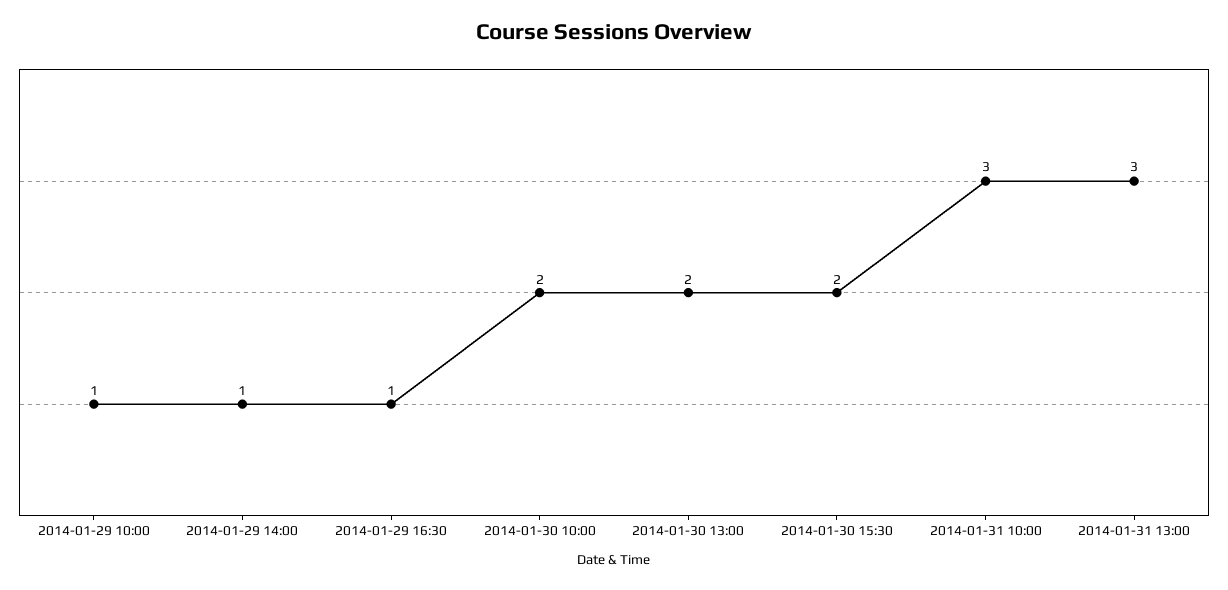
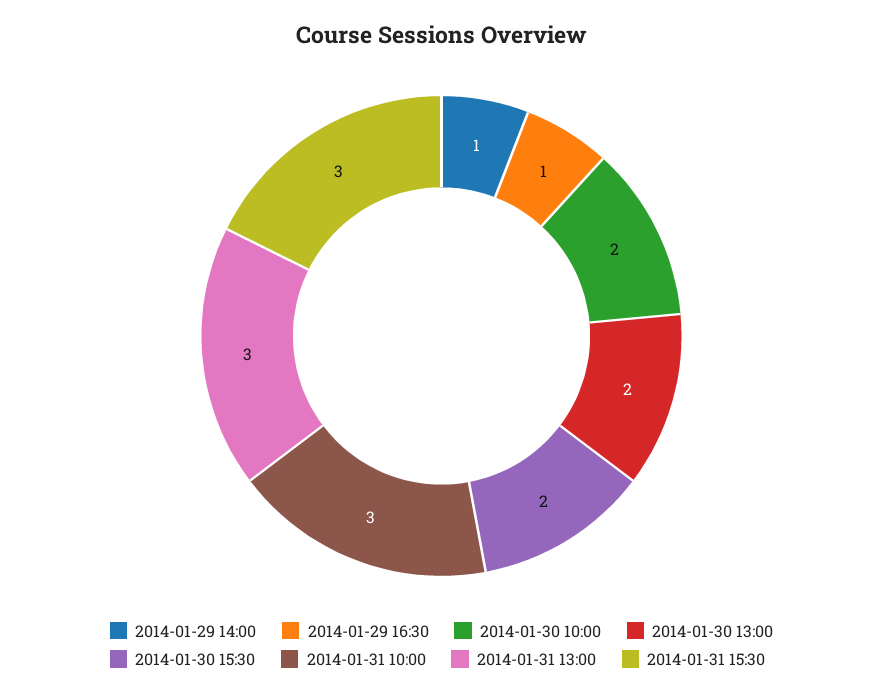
2014-01-29 10:00: 1 -> none
2014-01-31 15:30: none -> 3

